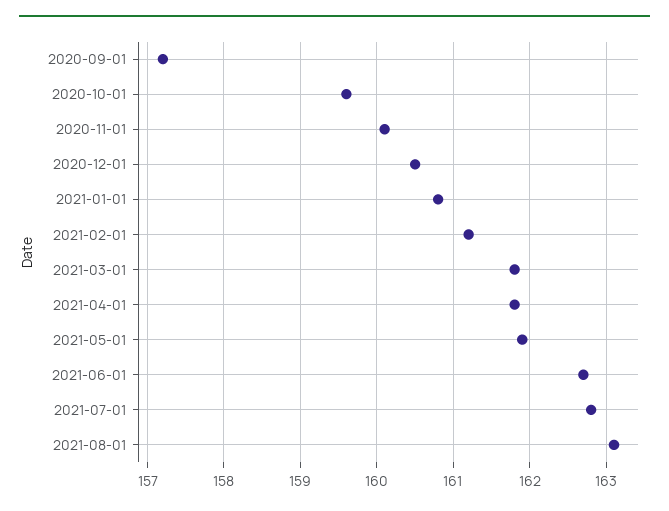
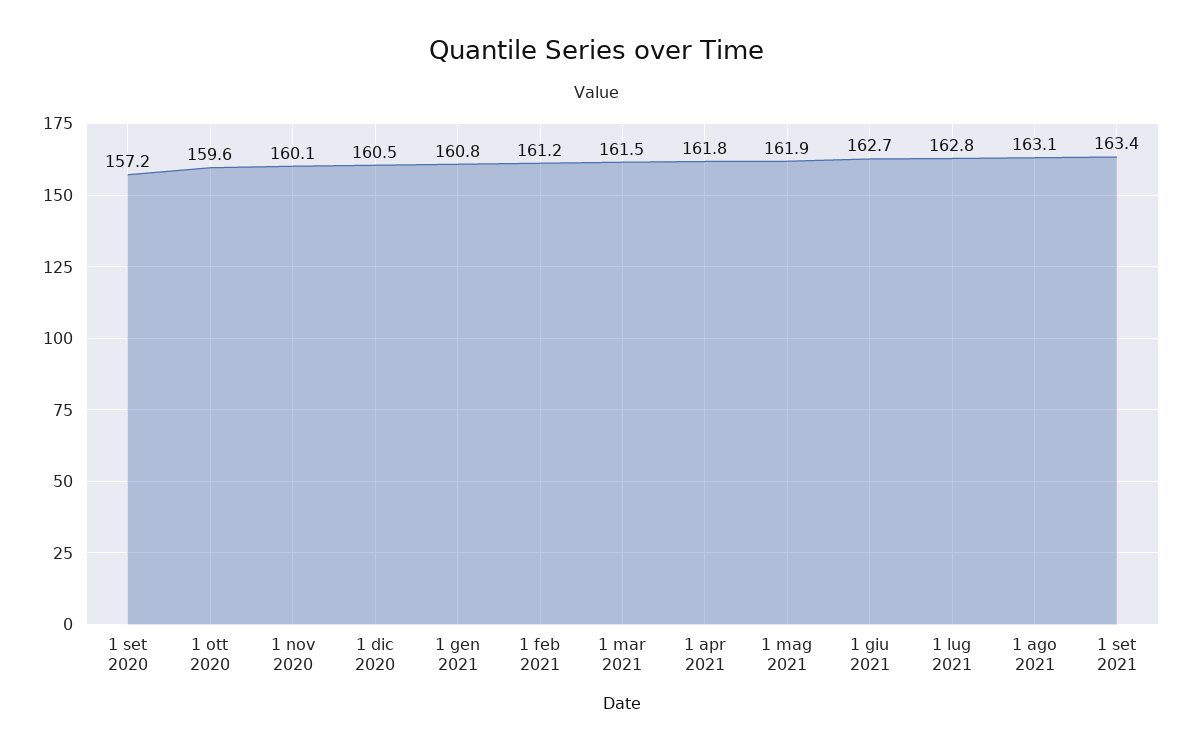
2021-03-01: 161.8 -> 161.5
1 set 2021: none -> 163.4

